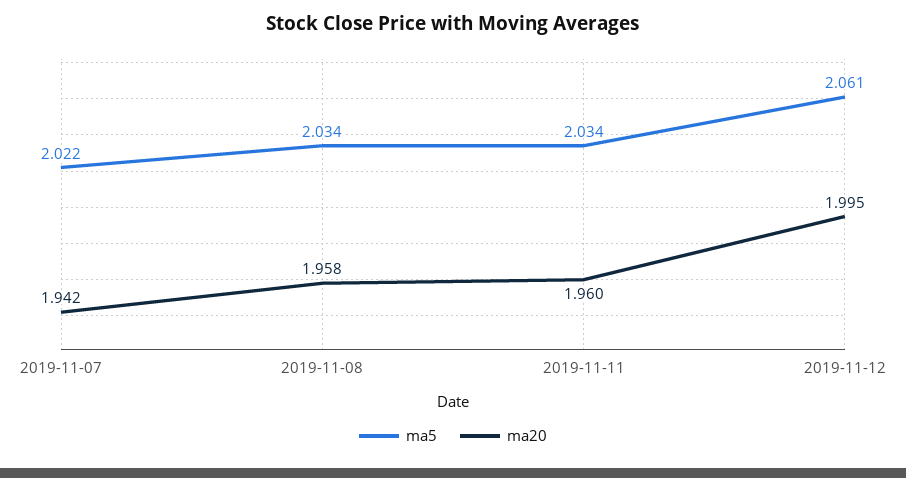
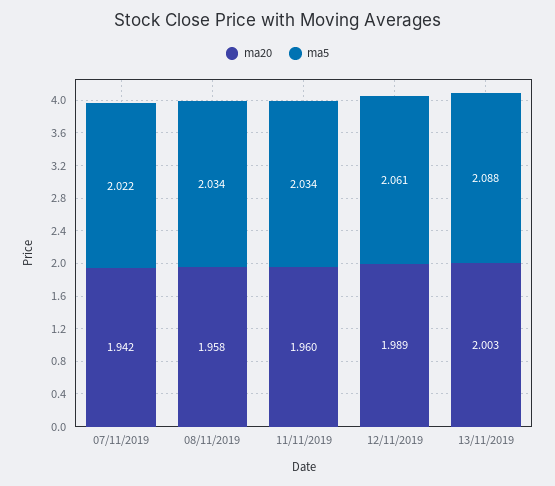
ma20, 2019-11-12: 1.995 -> 1.989
ma20, 13/11/2019: none -> 2.003
ma5, 13/11/2019: none -> 2.088

